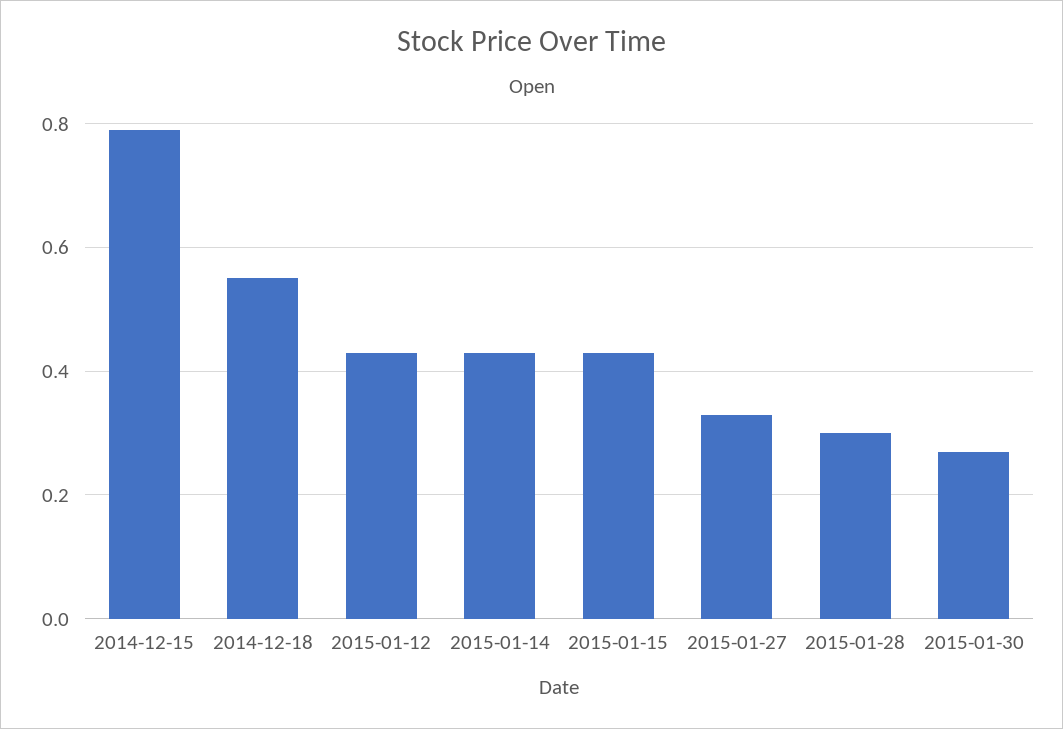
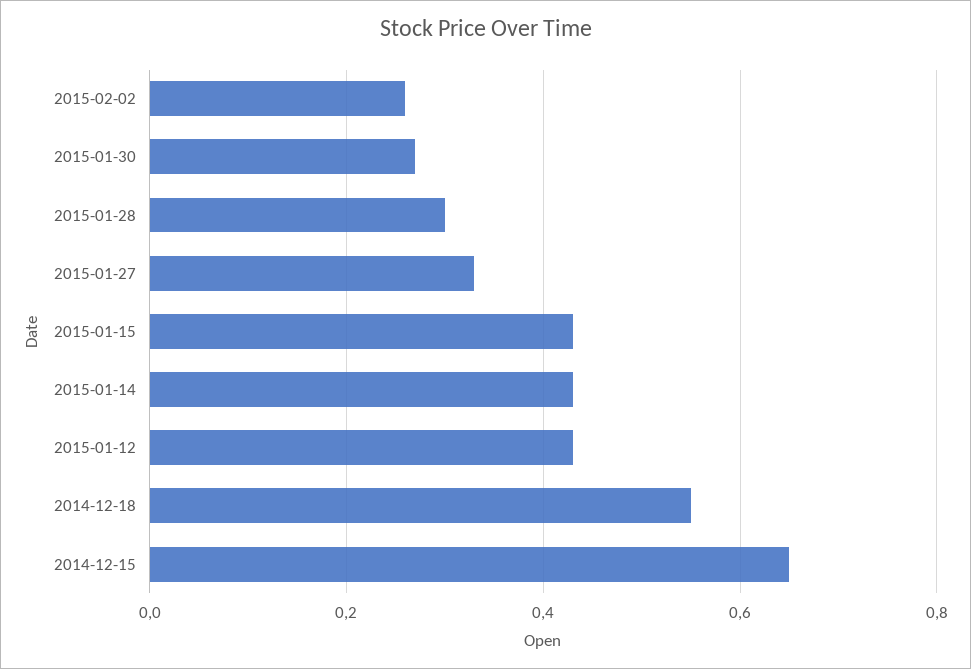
2014-12-15: 0.8 -> 0.65
2015-02-02: none -> 0.25

